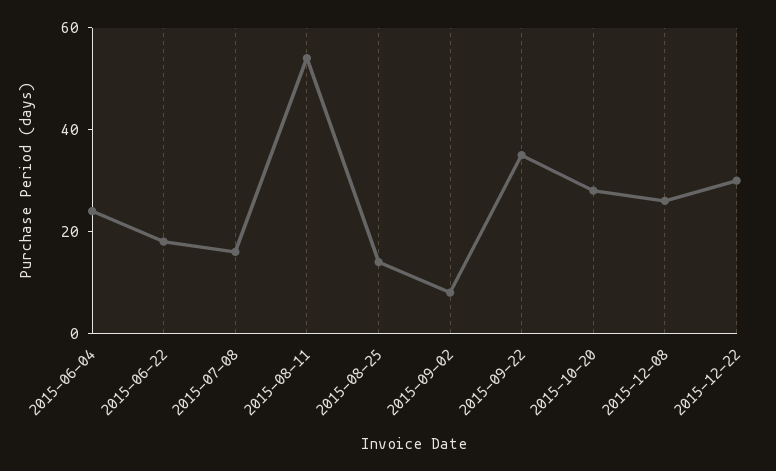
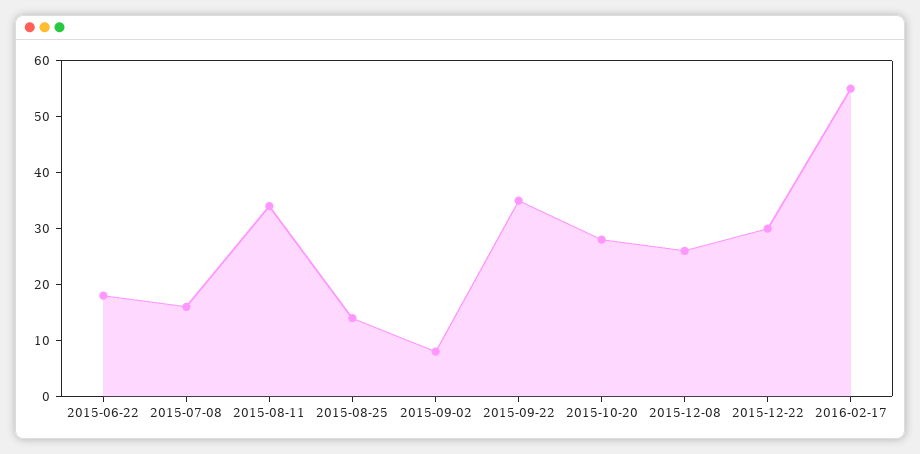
2015-06-04: 25 -> none
2015-08-11: 55 -> 35
2016-02-17: none -> 55

